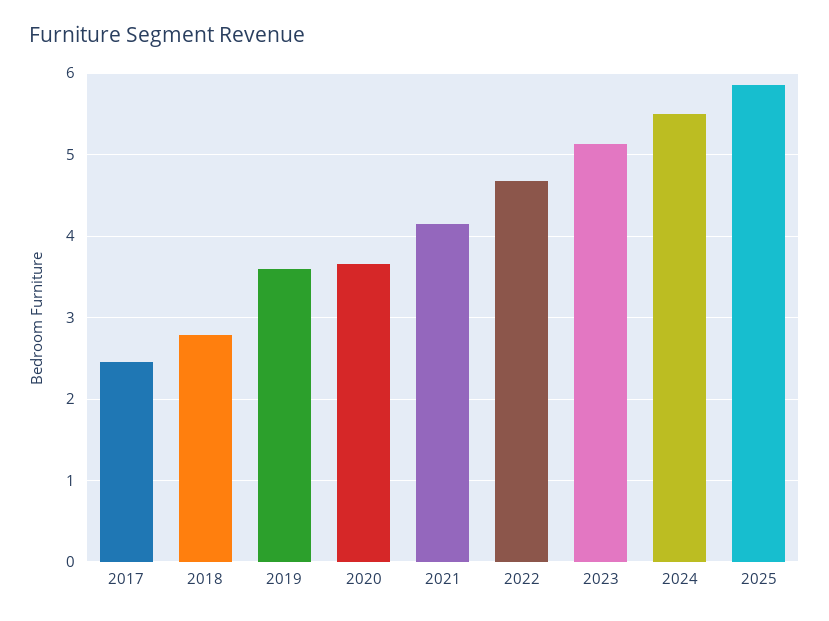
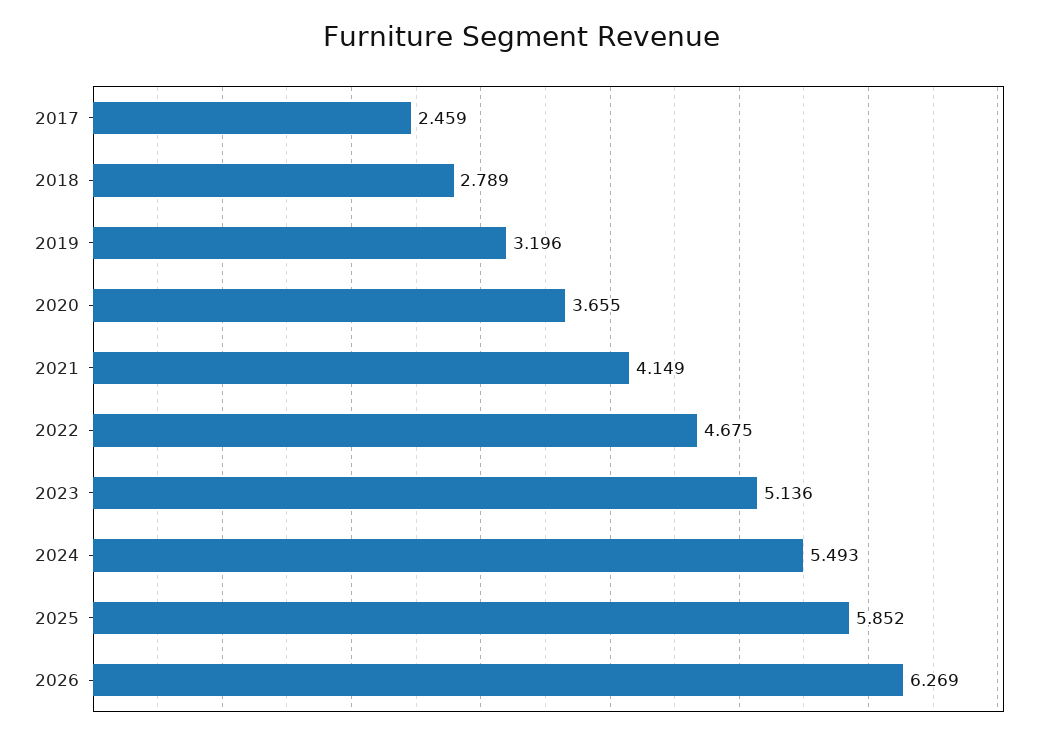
2019: 3.6 -> 3.196
2026: none -> 6.269

